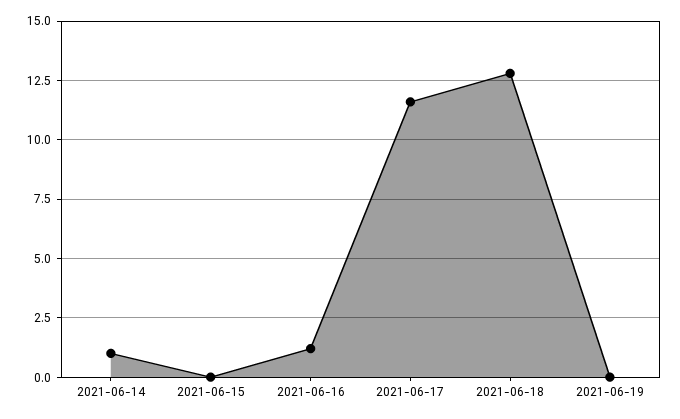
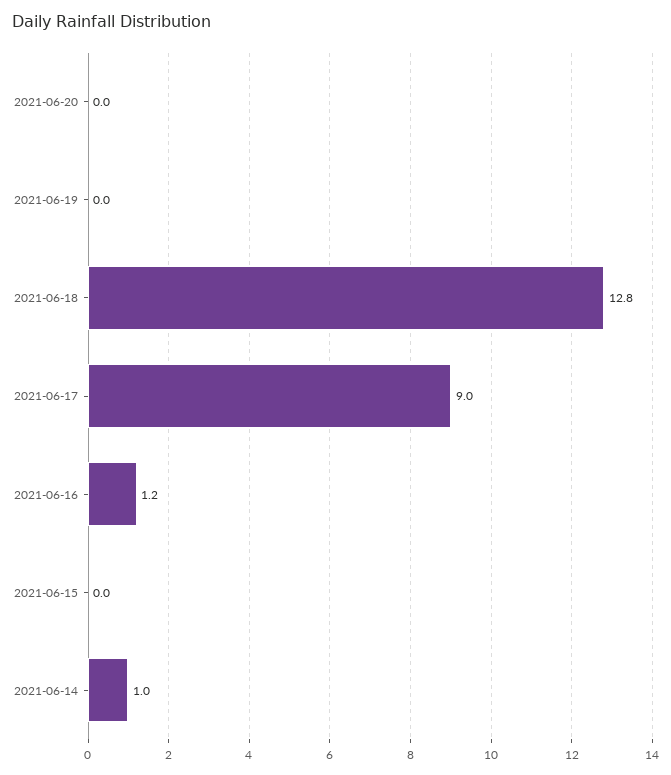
2021-06-17: 11.5 -> 9
2021-06-20: none -> 0

